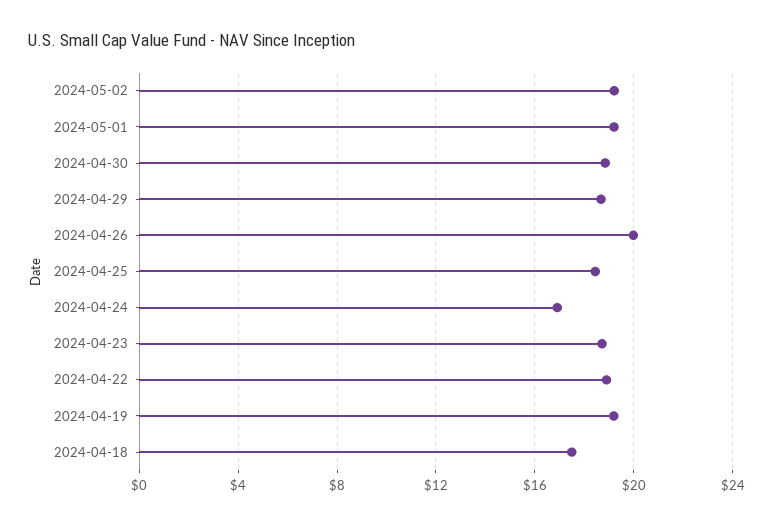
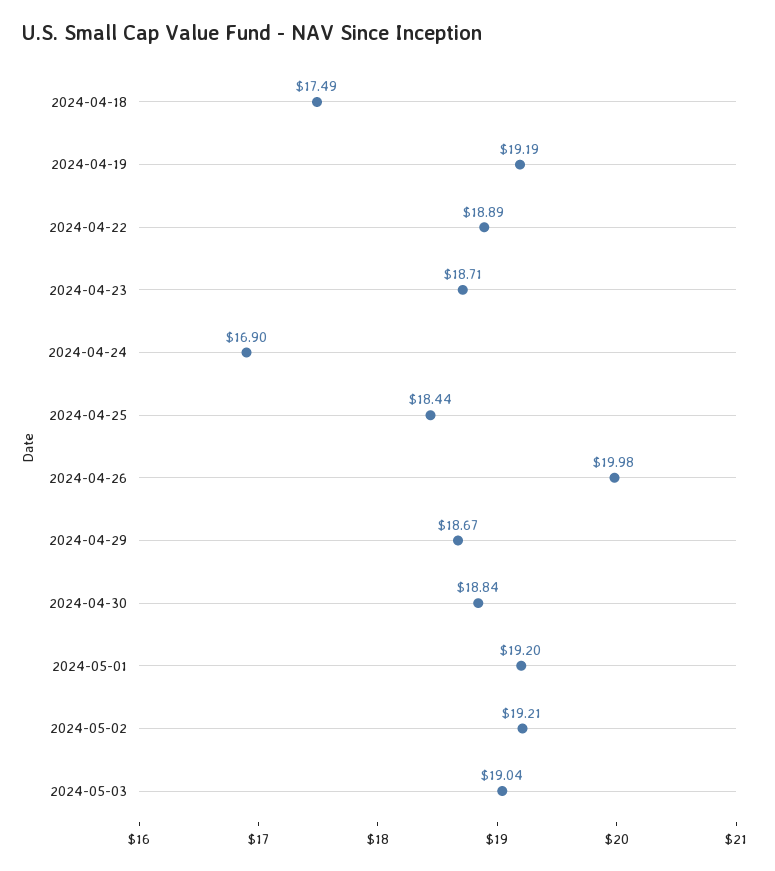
2024-05-03: none -> 19.04

